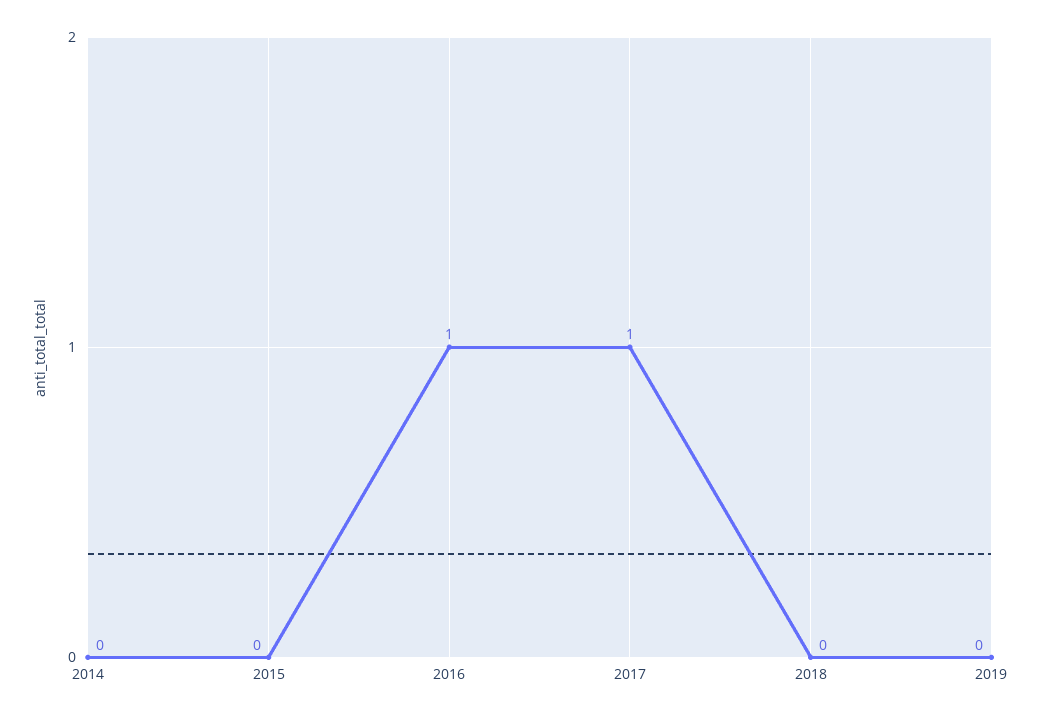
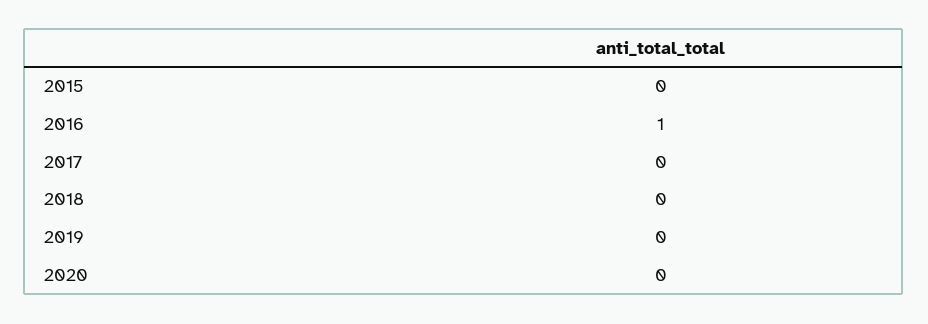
2014: 0 -> none
2017: 1 -> 0
2020: none -> 0

